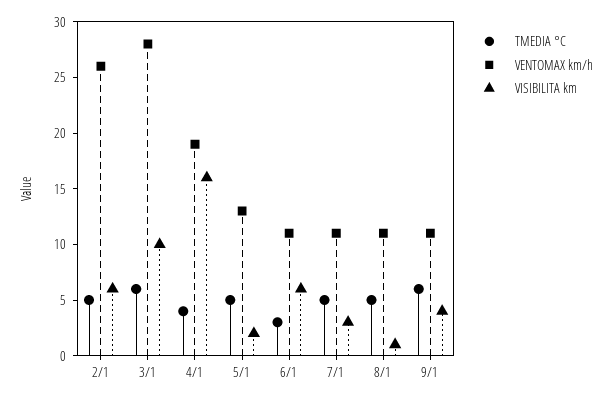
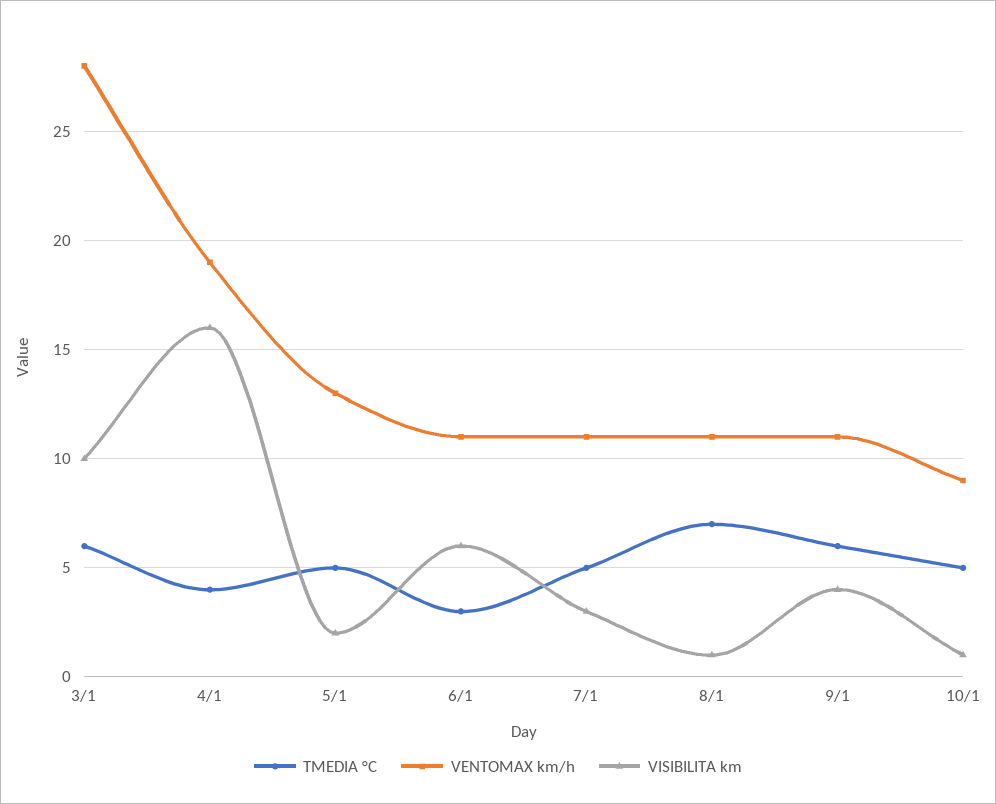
TMEDIA °C, 2/1: 5 -> none
VENTOMAX km/h, 2/1: 26 -> none
VISIBILITA km, 2/1: 6 -> none
TMEDIA °C, 8/1: 5 -> 7
TMEDIA °C, 10/1: none -> 5
VENTOMAX km/h, 10/1: none -> 9
VISIBILITA km, 10/1: none -> 1

